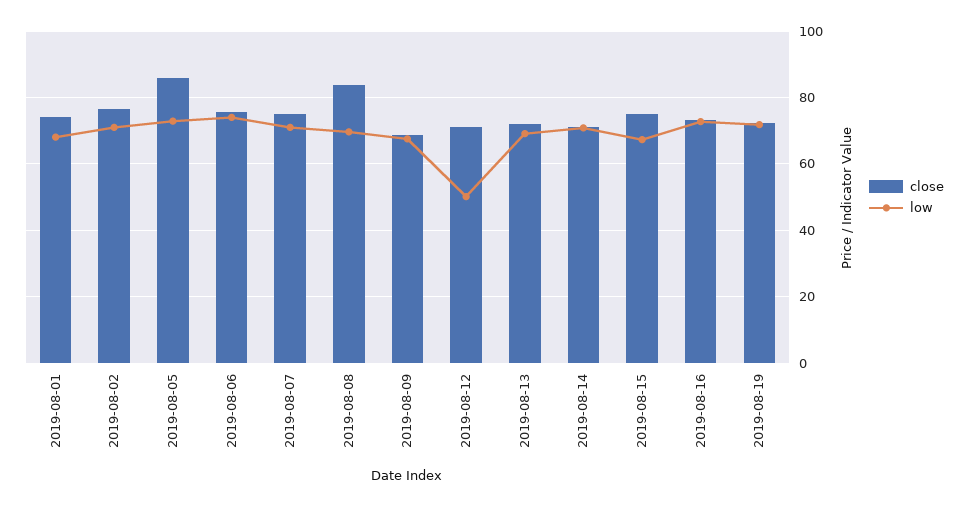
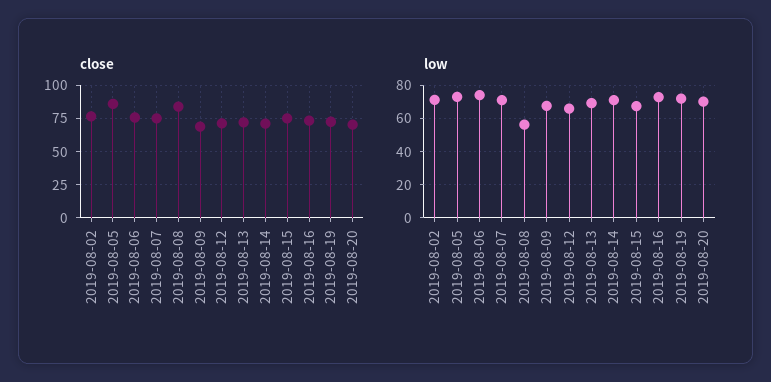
close, 2019-08-01: 74 -> none
low, 2019-08-01: 68 -> none
low, 2019-08-08: 70 -> 55
low, 2019-08-12: 50 -> 65
close, 2019-08-20: none -> 70
low, 2019-08-20: none -> 70

